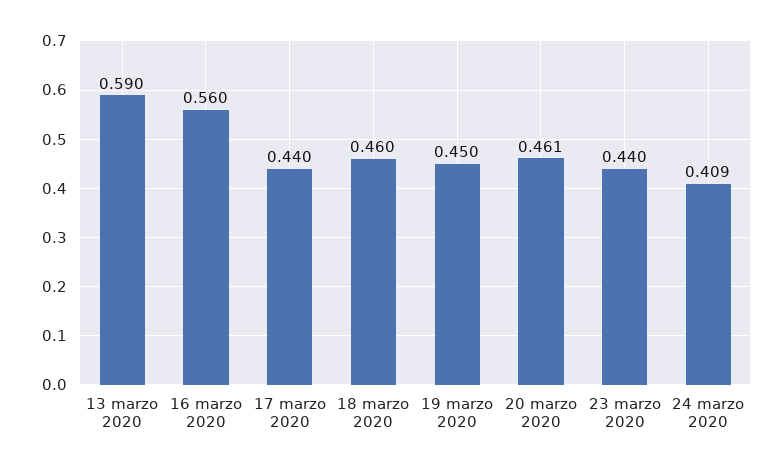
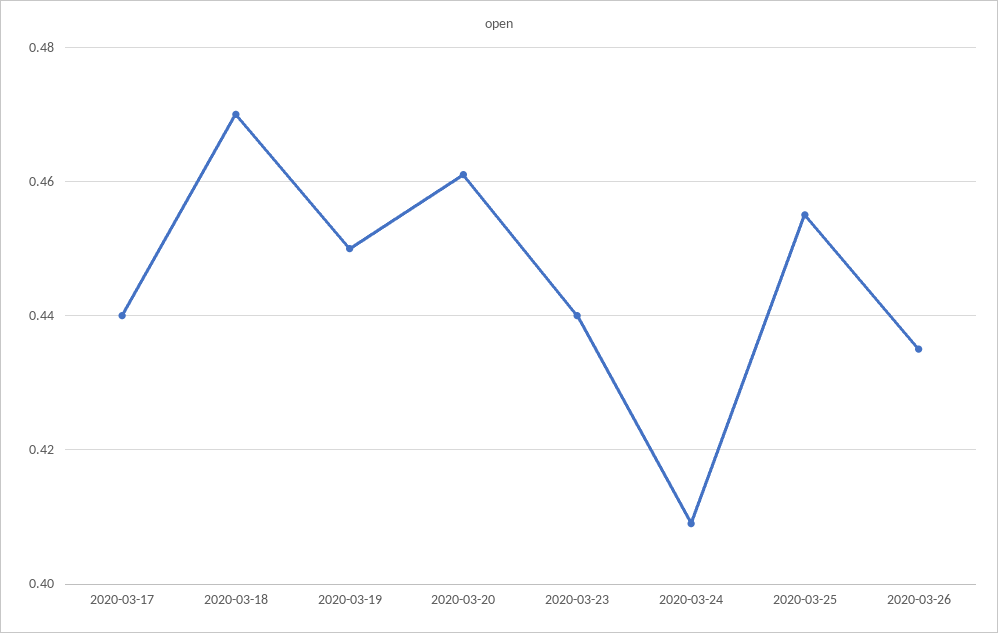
13 marzo 2020: 0.59 -> none
16 marzo 2020: 0.56 -> none
18 marzo 2020: 0.46 -> 0.47
2020-03-25: none -> 0.455
2020-03-26: none -> 0.435

